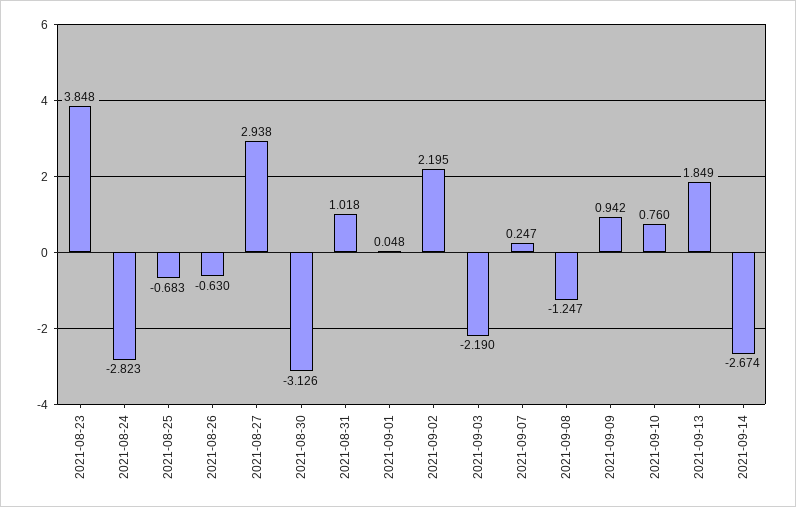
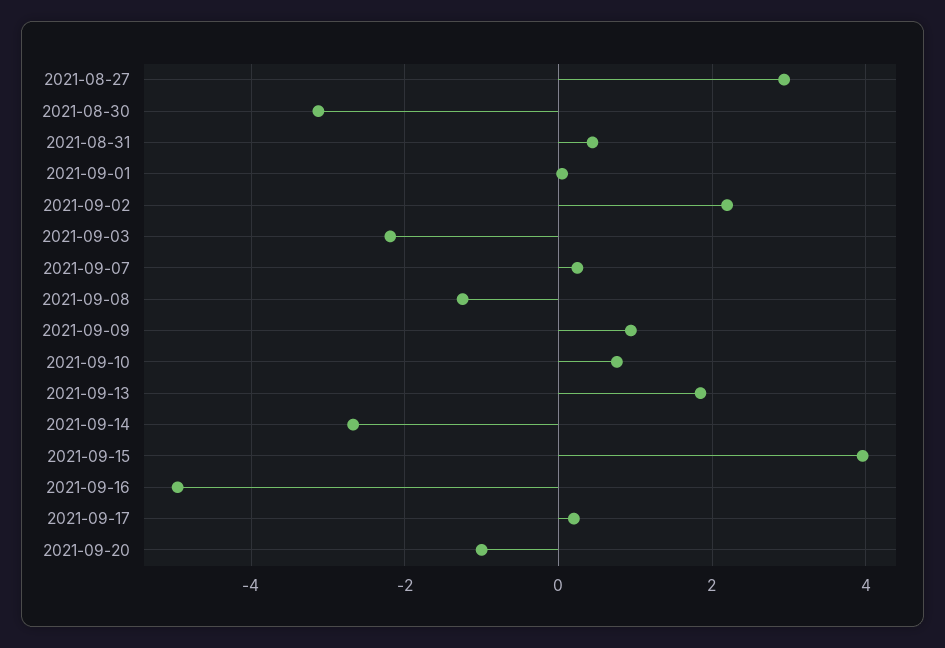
2021-08-23: 3.848 -> none
2021-08-24: -2.823 -> none
2021-08-25: -0.683 -> none
2021-08-26: -0.63 -> none
2021-08-31: 1.018 -> 0.4
2021-09-15: none -> 4
2021-09-16: none -> -5
2021-09-17: none -> 0.2
2021-09-20: none -> -1

